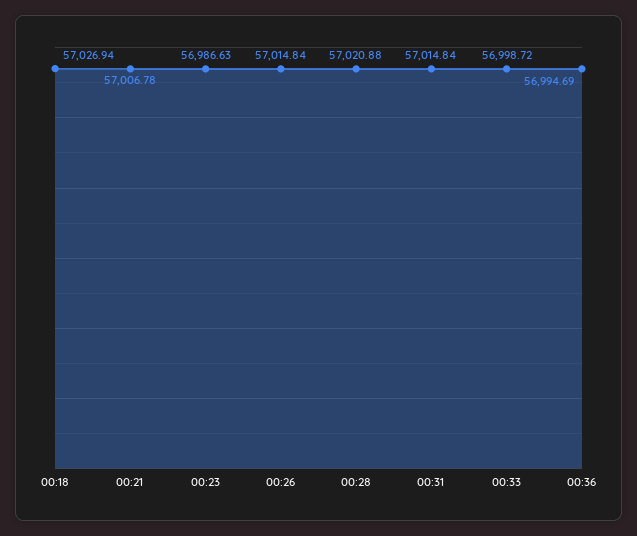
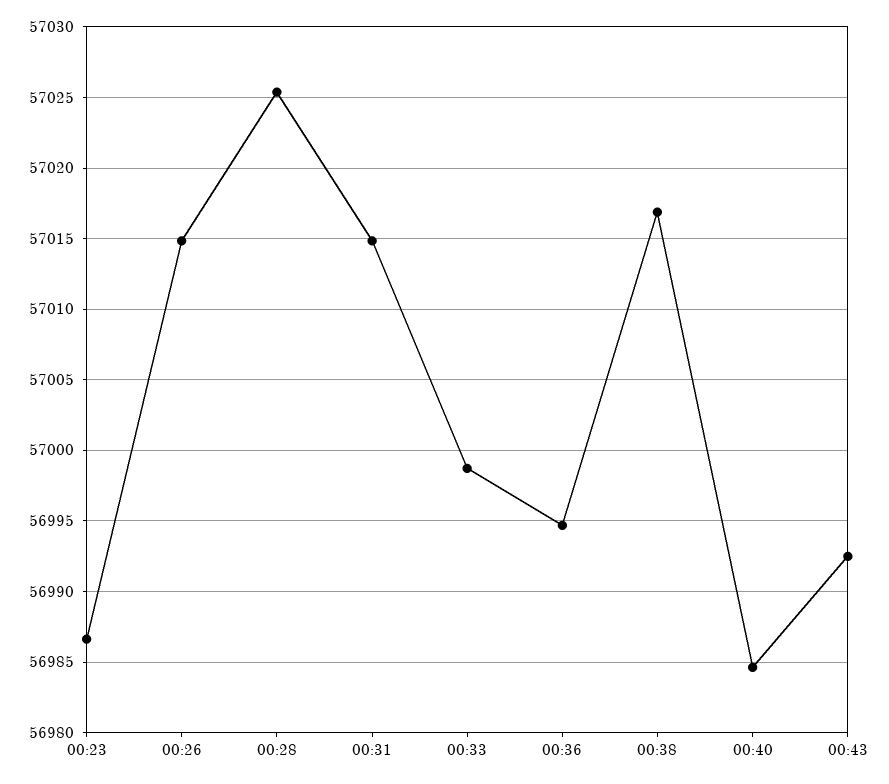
00:18: 57026.94 -> none
00:21: 57006.78 -> none
00:28: 57020.88 -> 57025.5
00:38: none -> 57017
00:40: none -> 56984.5
00:43: none -> 56992.5

